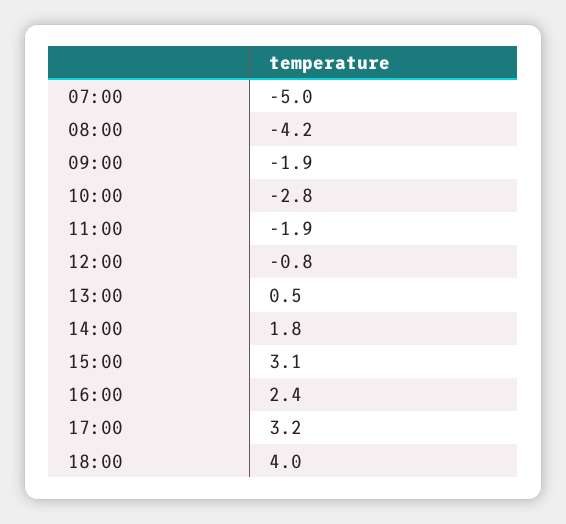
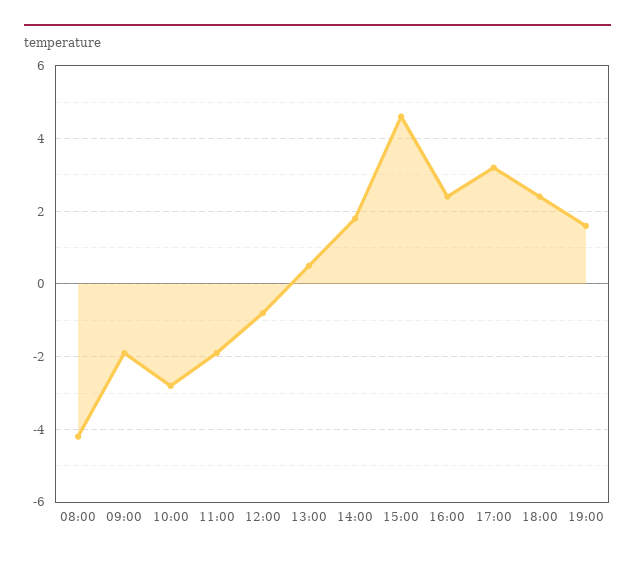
07:00: -5 -> none
15:00: 3.1 -> 4.5
18:00: 4 -> 2.5
19:00: none -> 1.5

